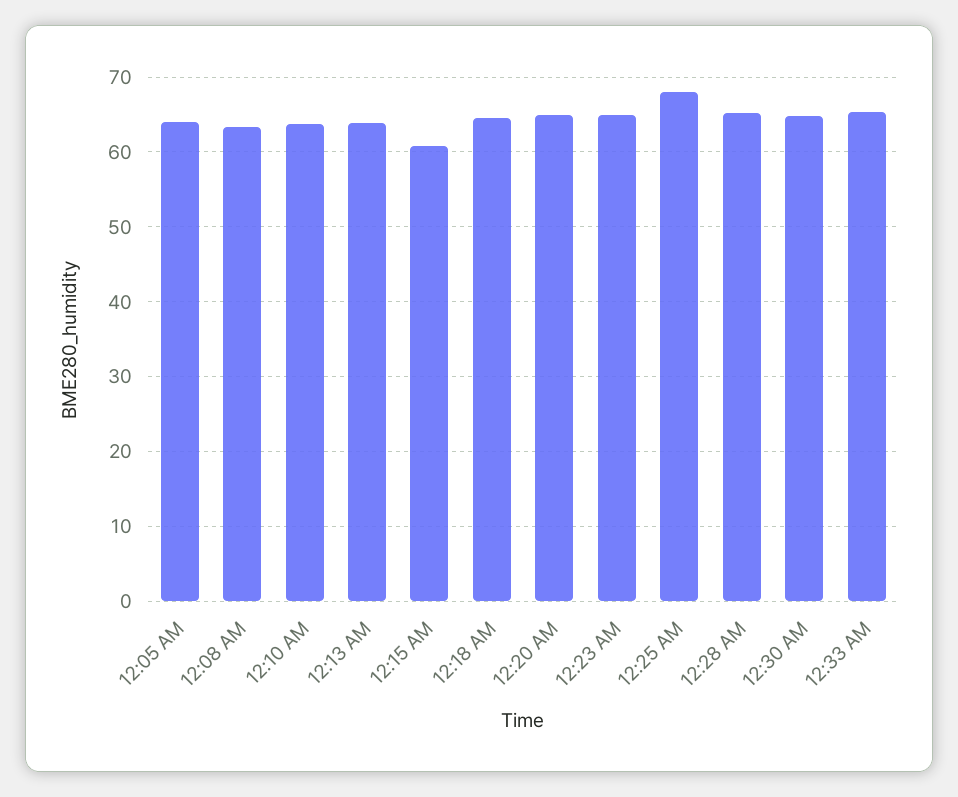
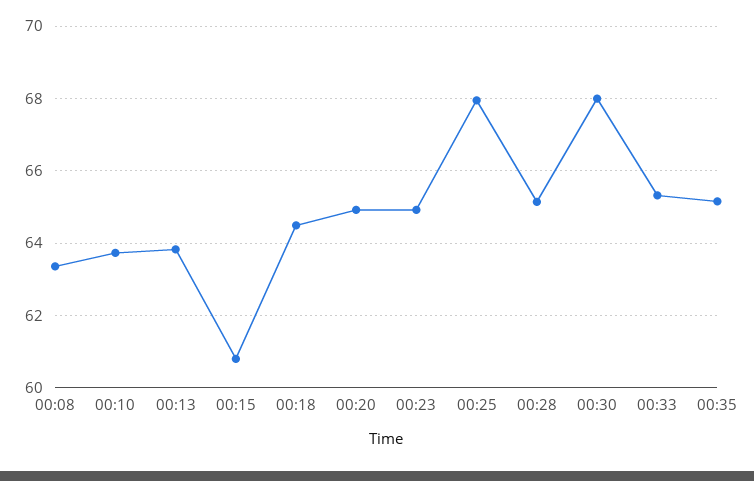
12:05 AM: 64 -> none
12:30 AM: 65 -> 68
00:35: none -> 65.2

